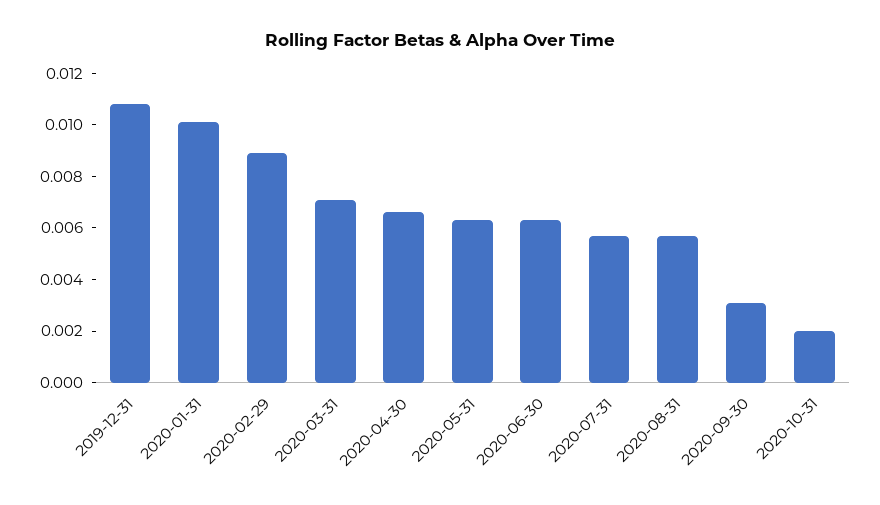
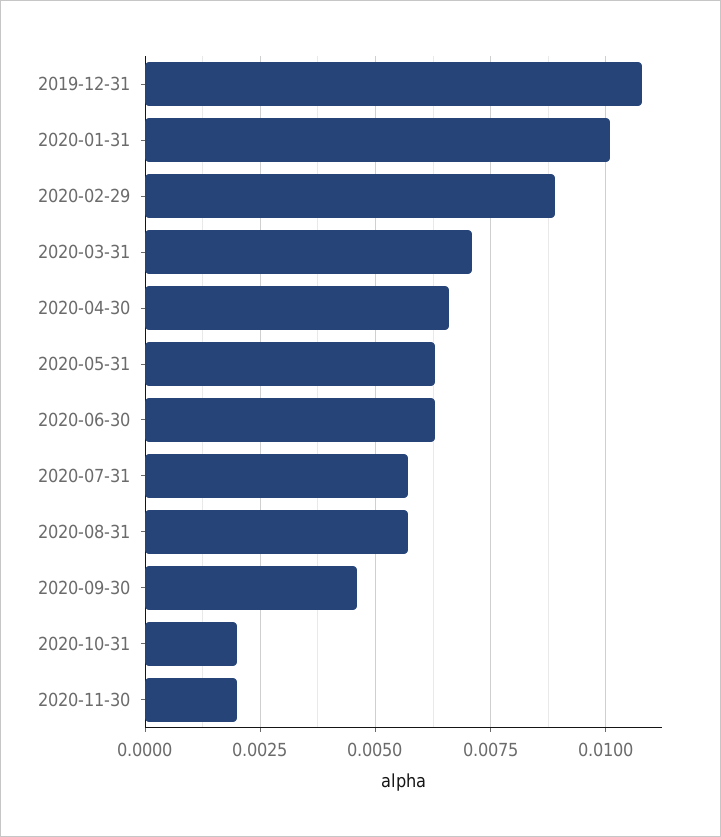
2020-09-30: 0.003 -> 0.0045
2020-11-30: none -> 0.002

